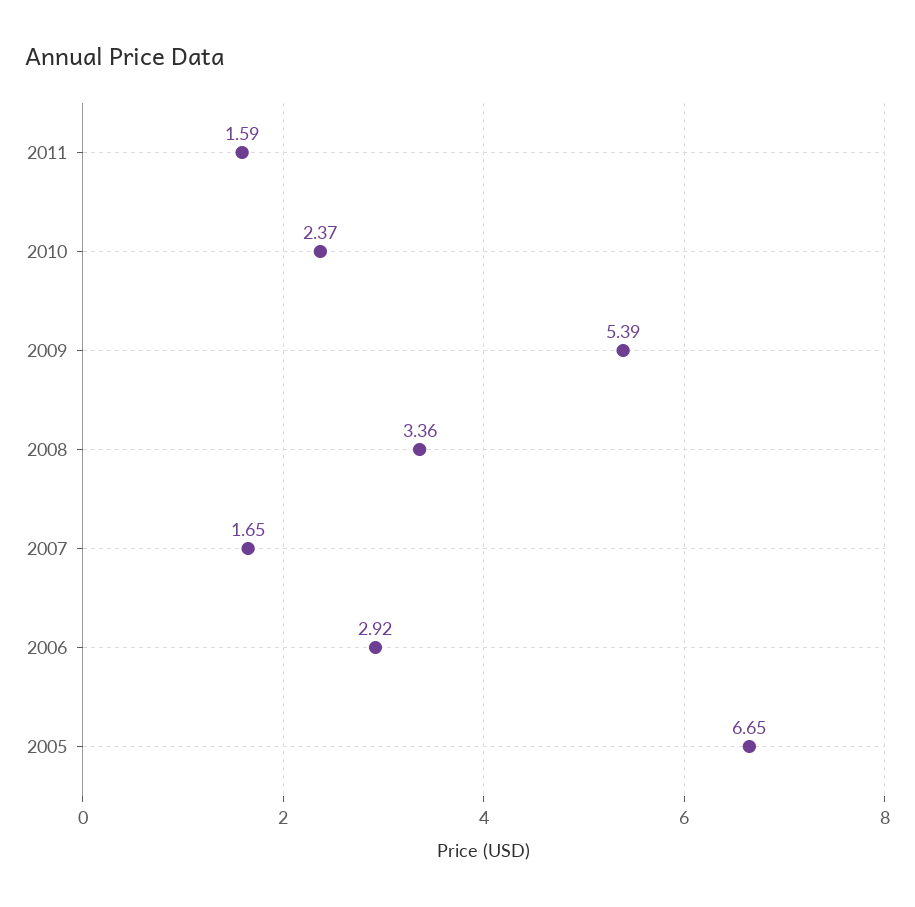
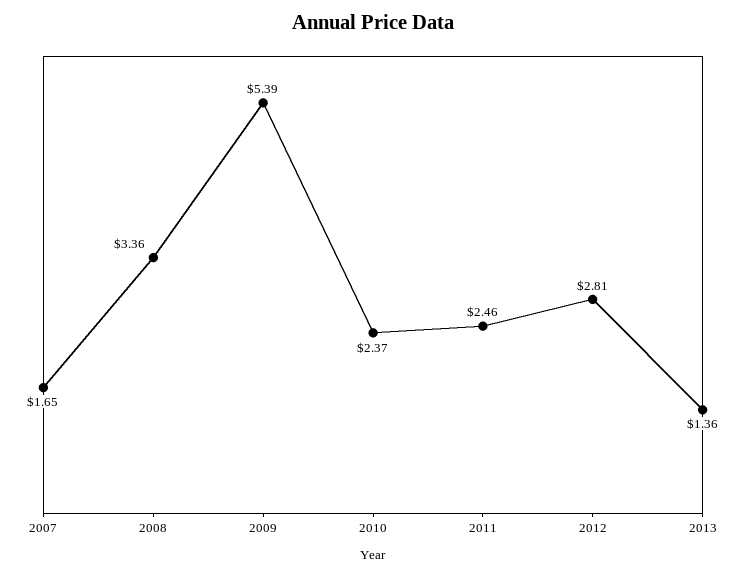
2011: 1.59 -> 2.46
2006: 2.92 -> none
2005: 6.65 -> none
2012: none -> 2.81
2013: none -> 1.36

